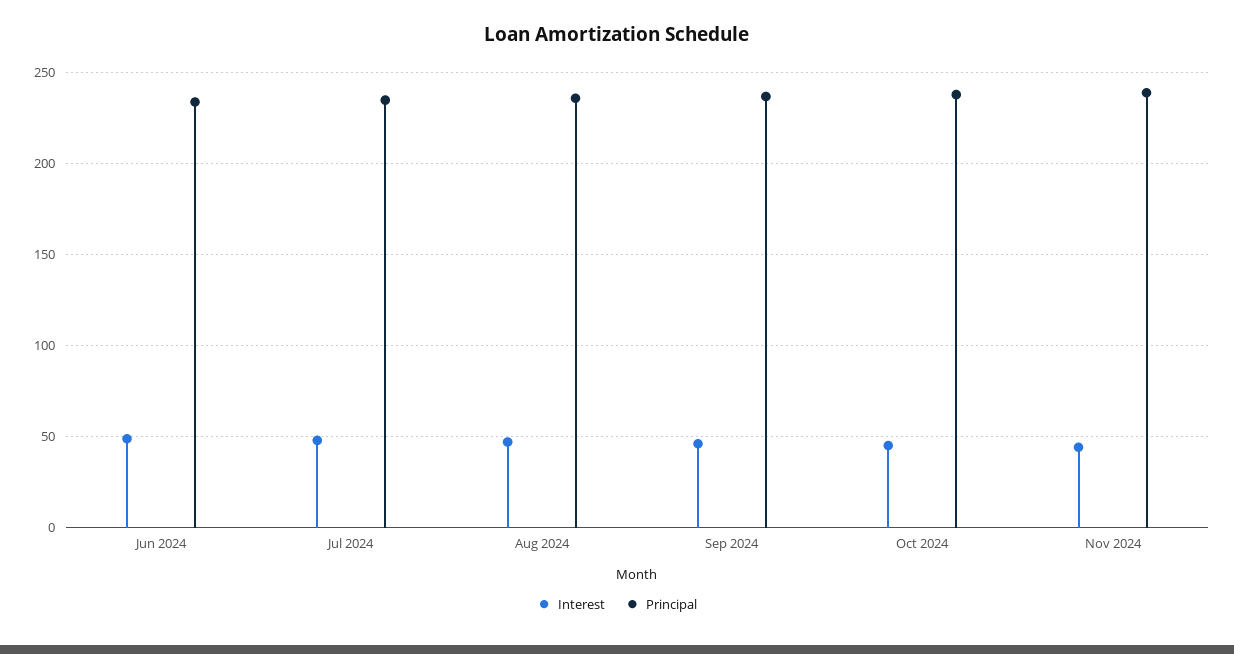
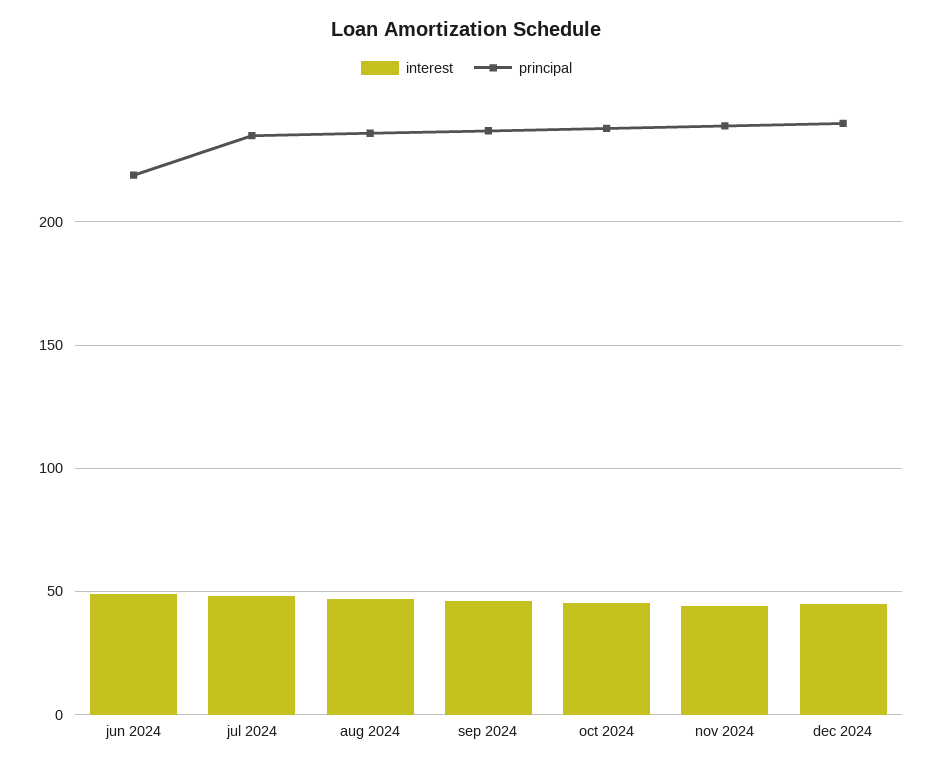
Principal, Jun 2024: 235 -> 220
Interest, dec 2024: none -> 45
Principal, dec 2024: none -> 240

